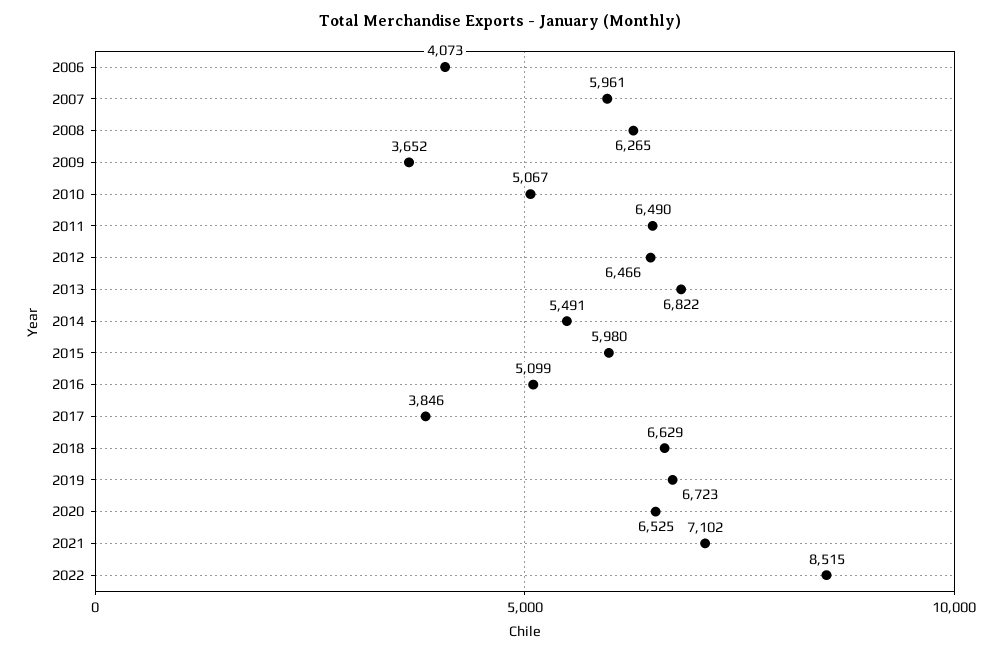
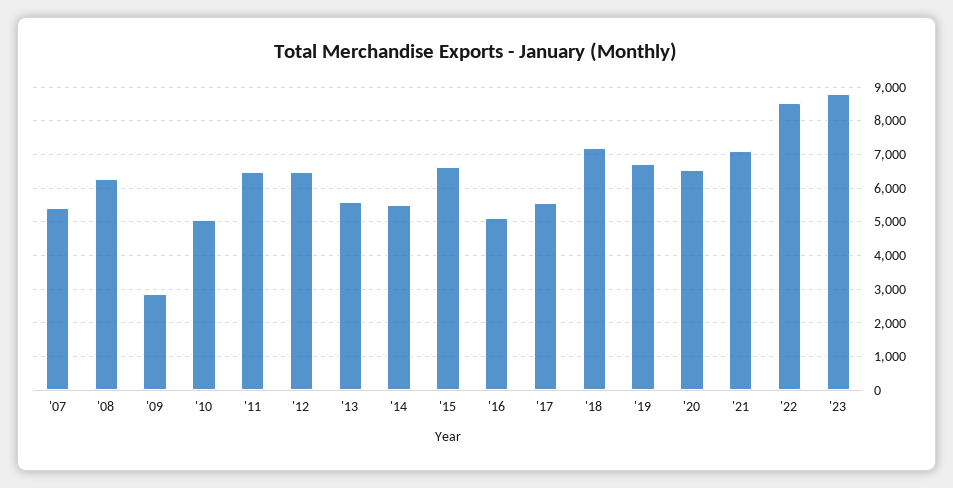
2006: 4073 -> none
2007: 5961 -> 5400
2009: 3652 -> 2800
2013: 6822 -> 5600
2015: 5980 -> 6600
2017: 3846 -> 5600
2018: 6629 -> 7200
'23: none -> 8800

